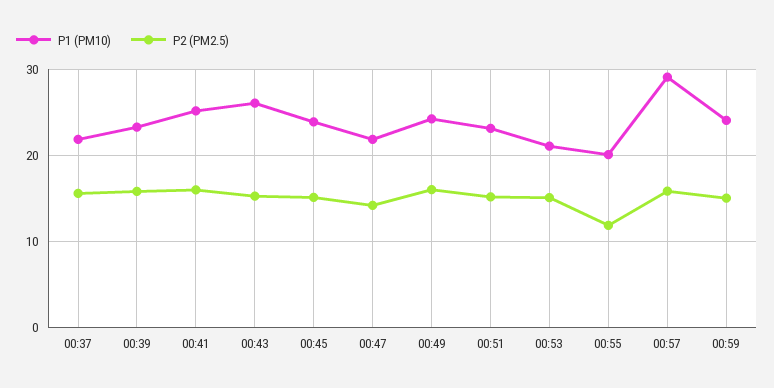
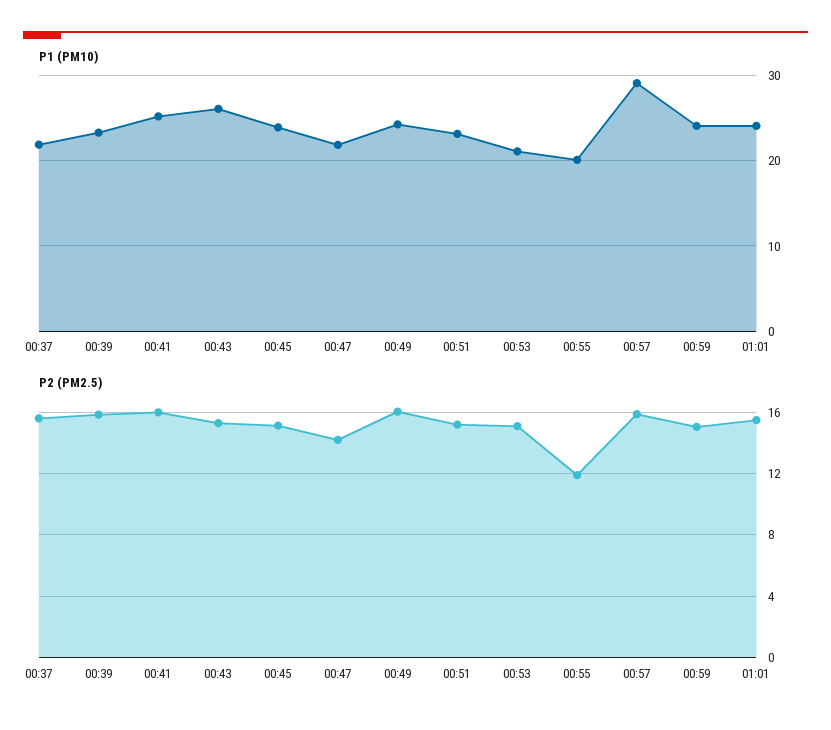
P1 (PM10), 01:01: none -> 24
P2 (PM2.5), 01:01: none -> 15.5

